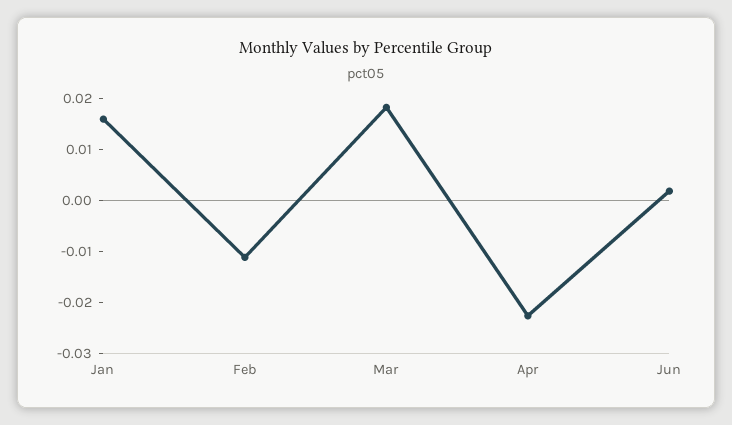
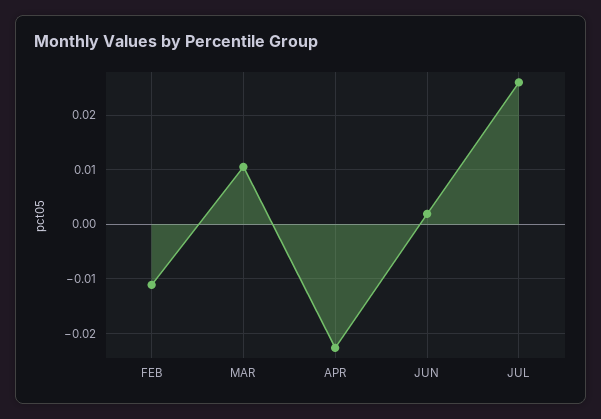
Jan: 0.016 -> none
Mar: 0.018 -> 0.01
JUL: none -> 0.026

